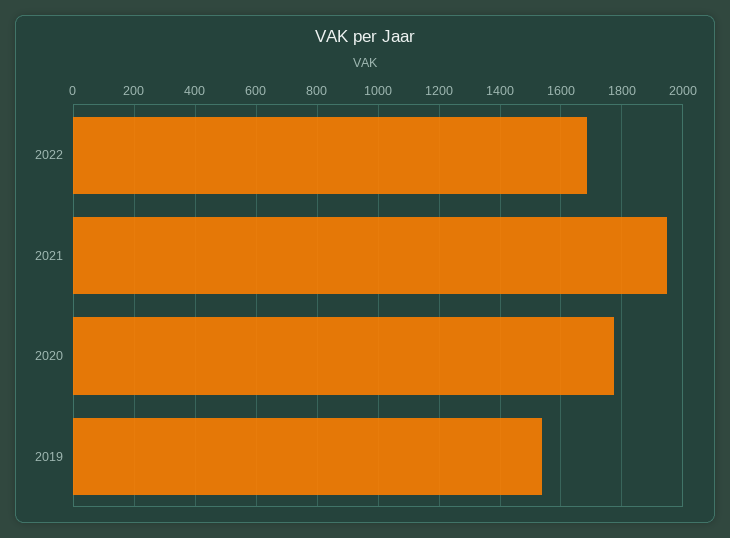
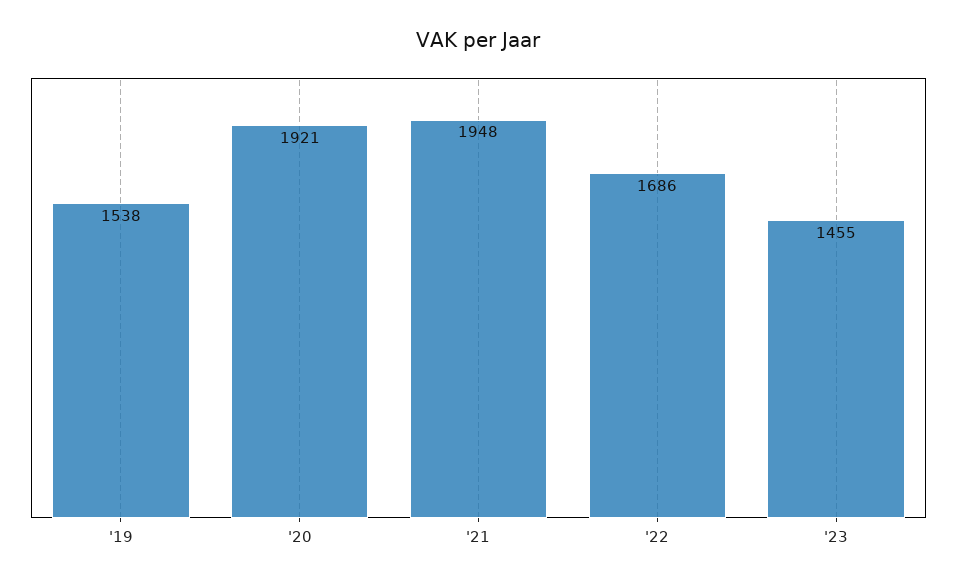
2020: 1780 -> 1921
'23: none -> 1455

